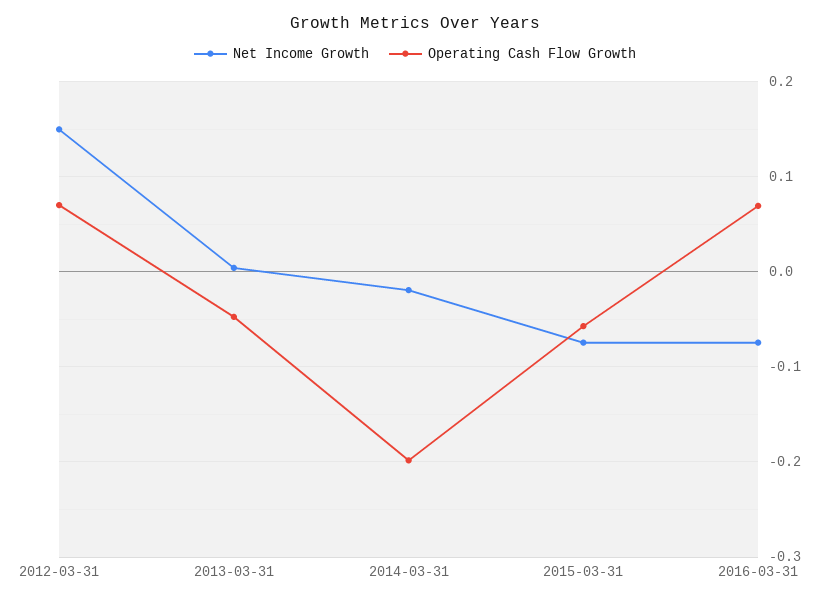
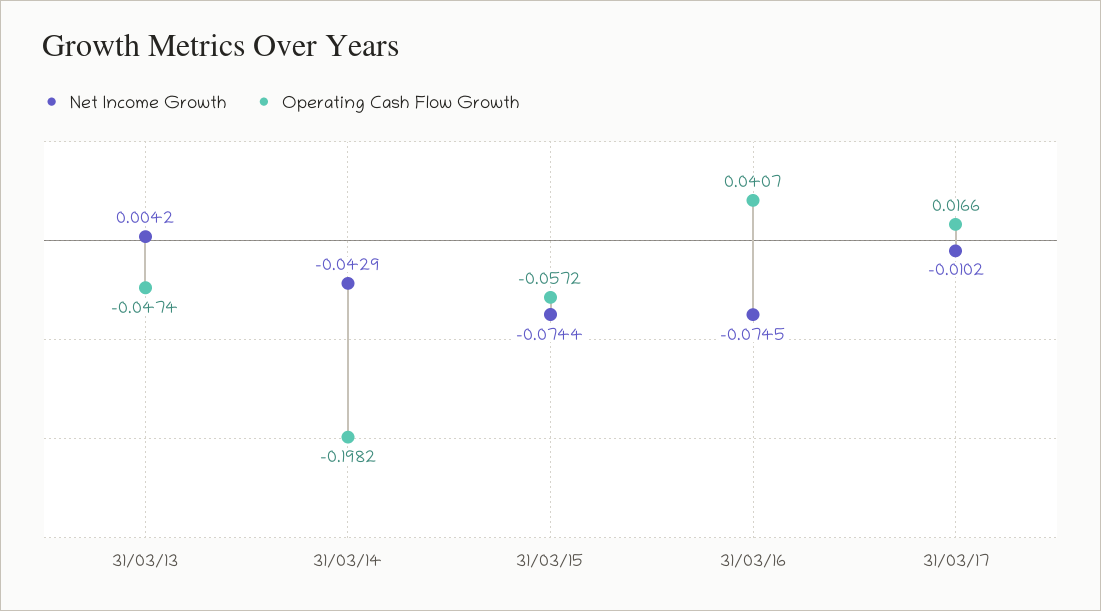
Net Income Growth, 2012-03-31: 0.15 -> none
Operating Cash Flow Growth, 2012-03-31: 0.07 -> none
Net Income Growth, 2014-03-31: -0.02 -> -0.0429
Operating Cash Flow Growth, 2016-03-31: 0.07 -> 0.0407
Net Income Growth, 31/03/17: none -> -0.0102
Operating Cash Flow Growth, 31/03/17: none -> 0.0166

